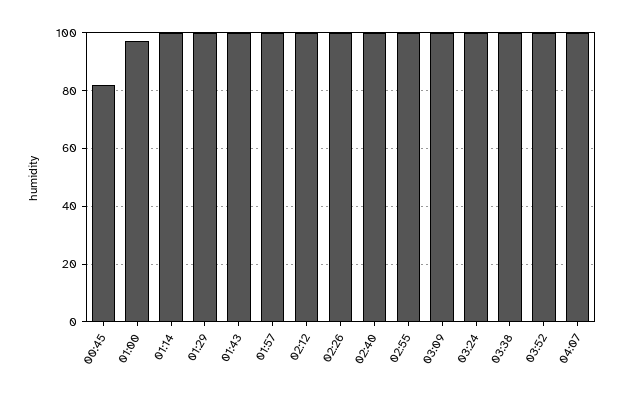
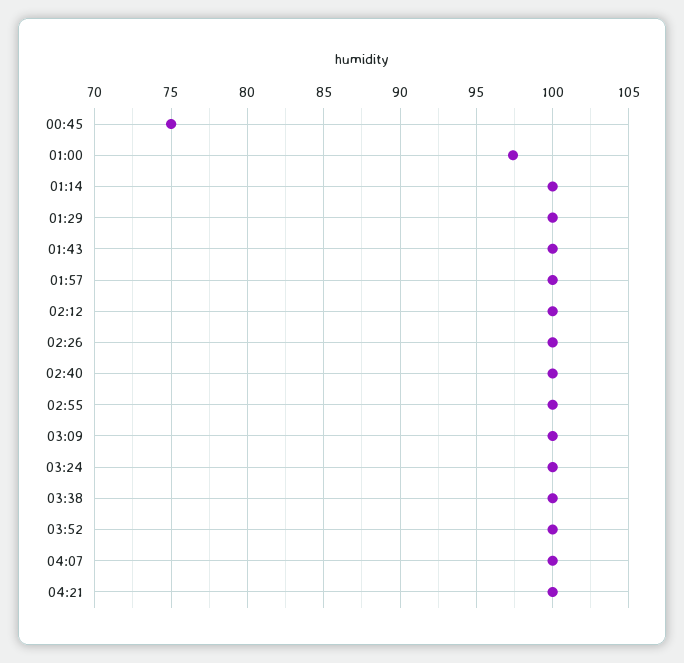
00:45: 82.5 -> 75
04:21: none -> 100

